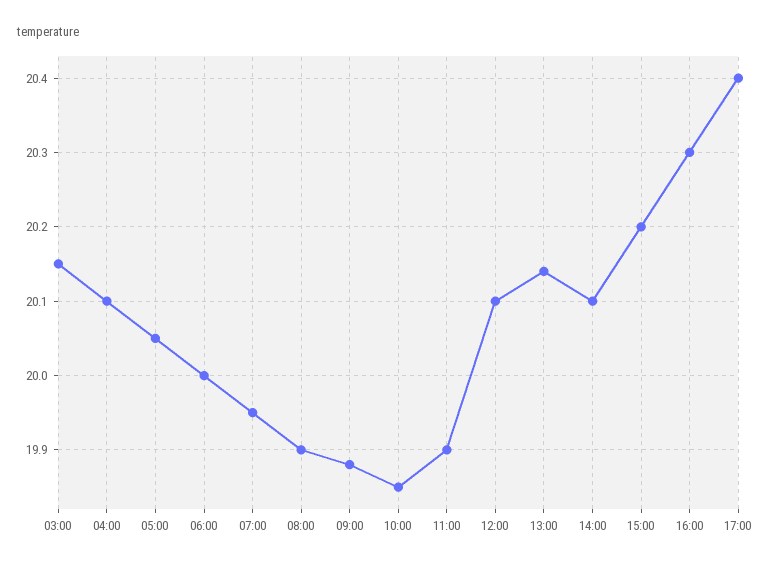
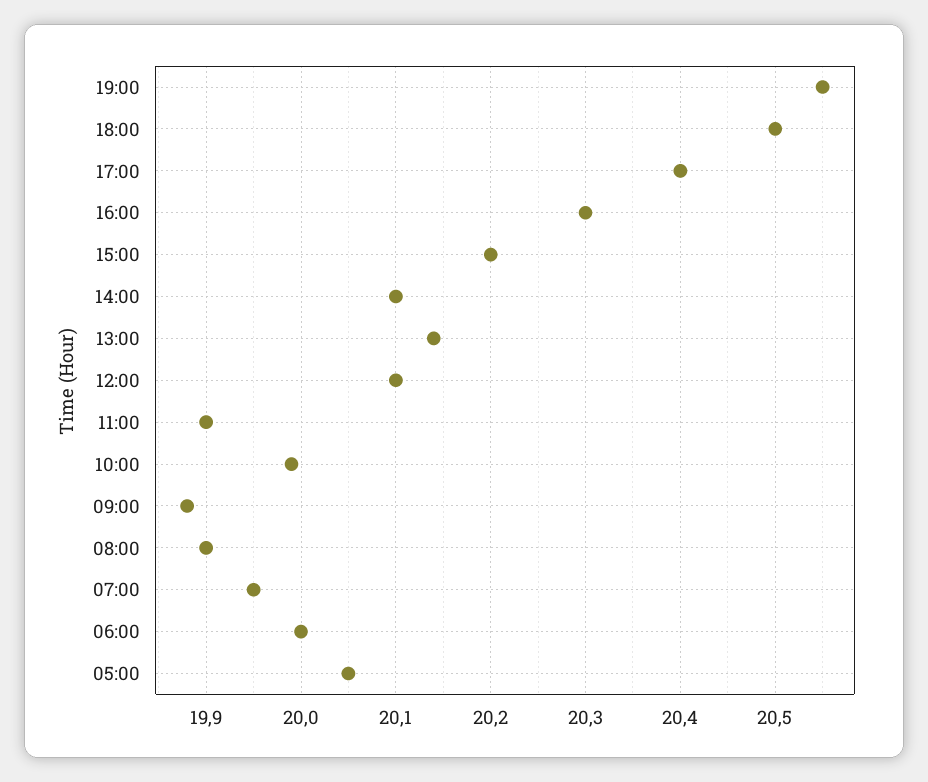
03:00: 20.15 -> none
04:00: 20.1 -> none
10:00: 19.85 -> 19.99
19:00: none -> 20.55
18:00: none -> 20.5

